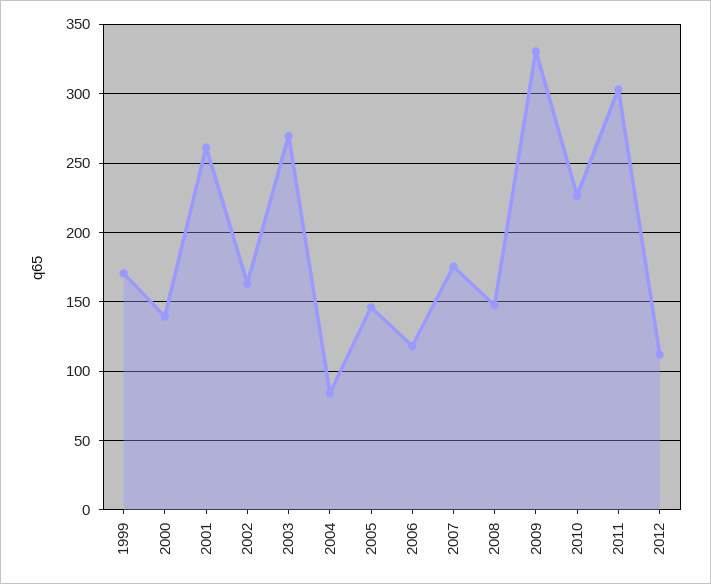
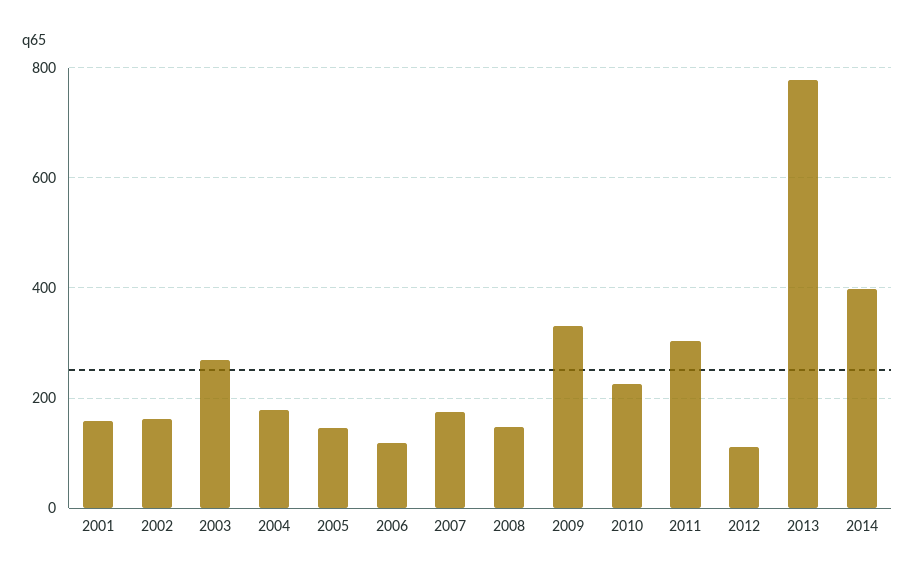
1999: 170 -> none
2000: 140 -> none
2001: 260 -> 160
2004: 85 -> 180
2013: none -> 780
2014: none -> 400

